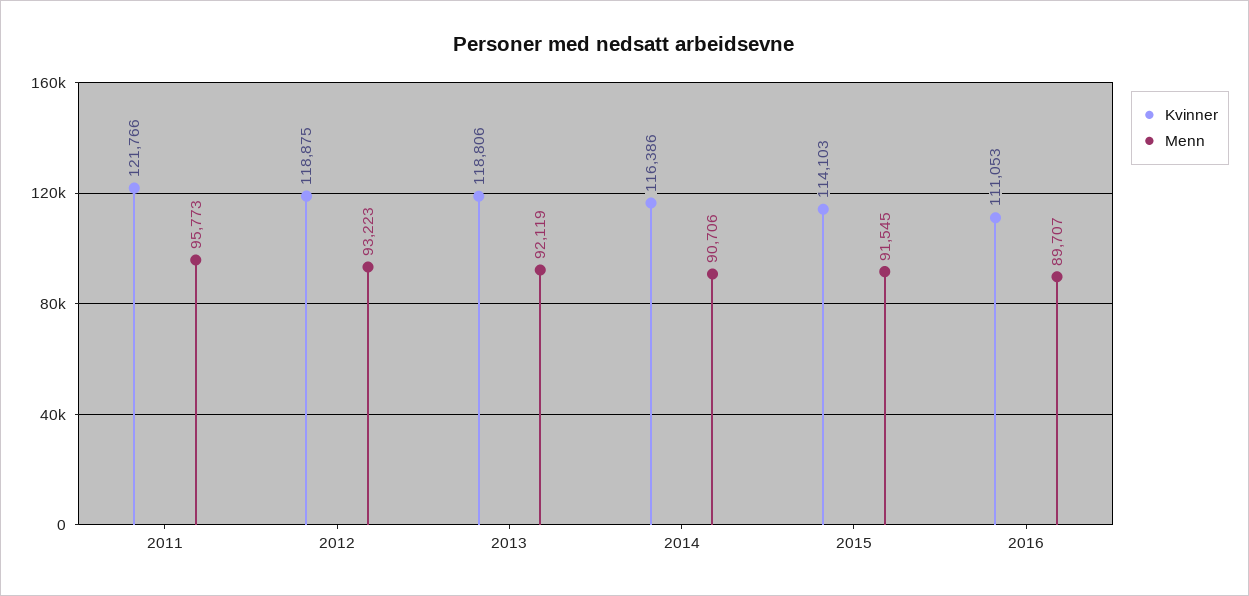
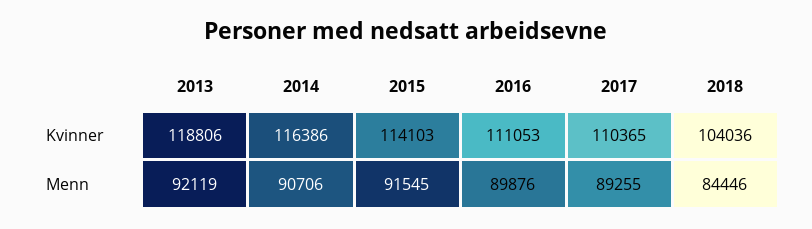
Kvinner, 2011: 121766 -> none
Menn, 2011: 95773 -> none
Kvinner, 2012: 118875 -> none
Menn, 2012: 93223 -> none
Menn, 2016: 89707 -> 89876
Kvinner, 2017: none -> 110365
Kvinner, 2018: none -> 104036
Menn, 2017: none -> 89255
Menn, 2018: none -> 84446

